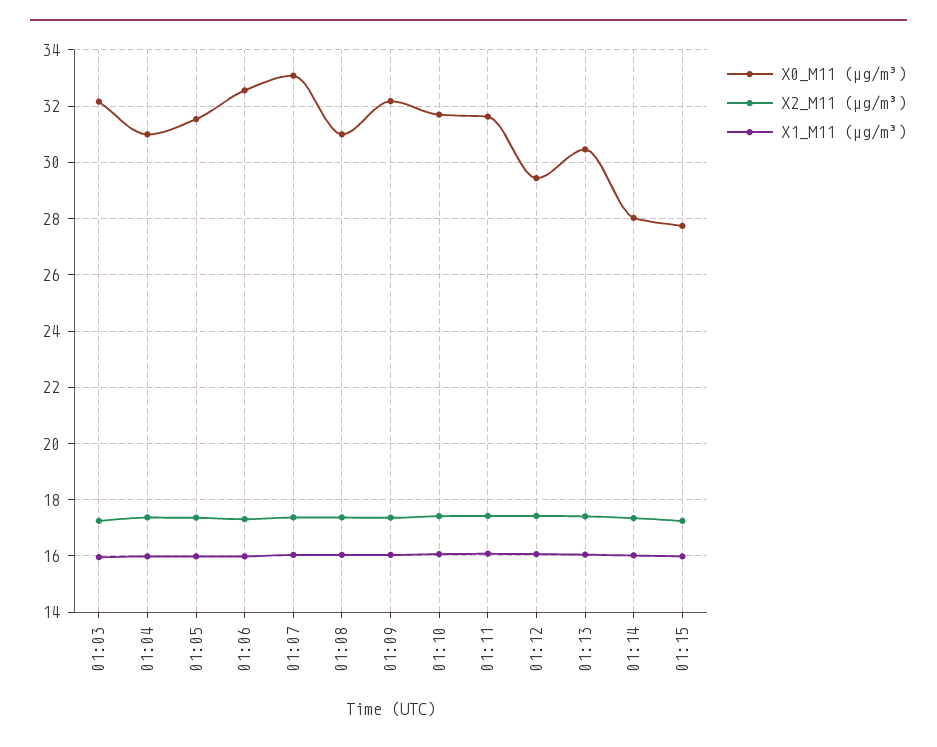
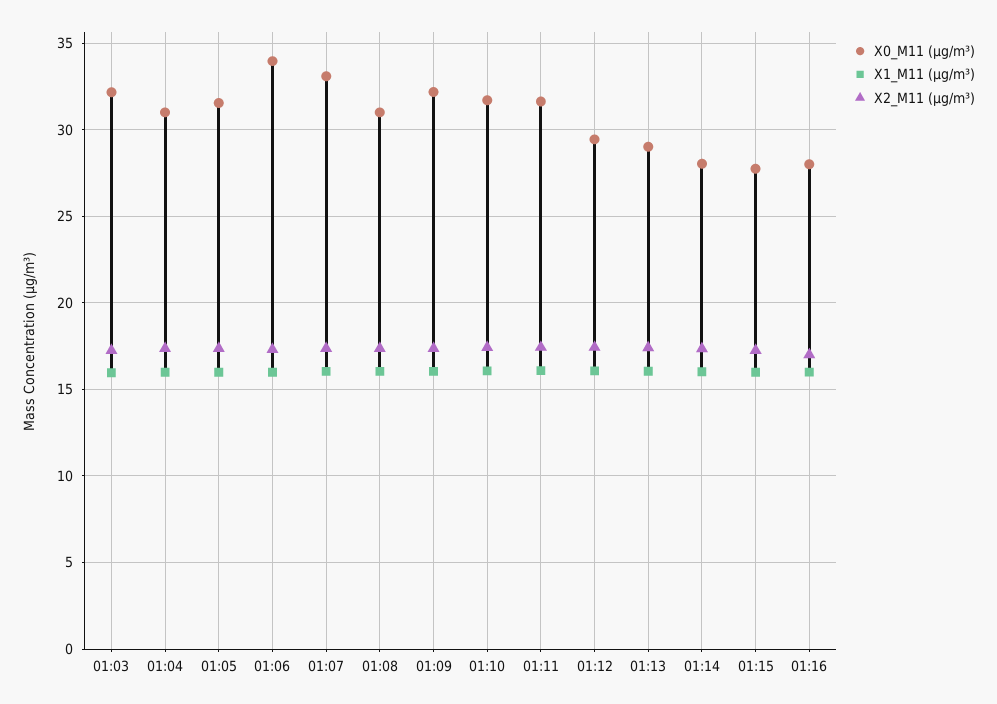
X0_M11 (μg/m³), 01:06: 32.5 -> 34
X0_M11 (μg/m³), 01:13: 30.5 -> 29
X0_M11 (μg/m³), 01:16: none -> 28
X1_M11 (μg/m³), 01:16: none -> 16
X2_M11 (μg/m³), 01:16: none -> 17

